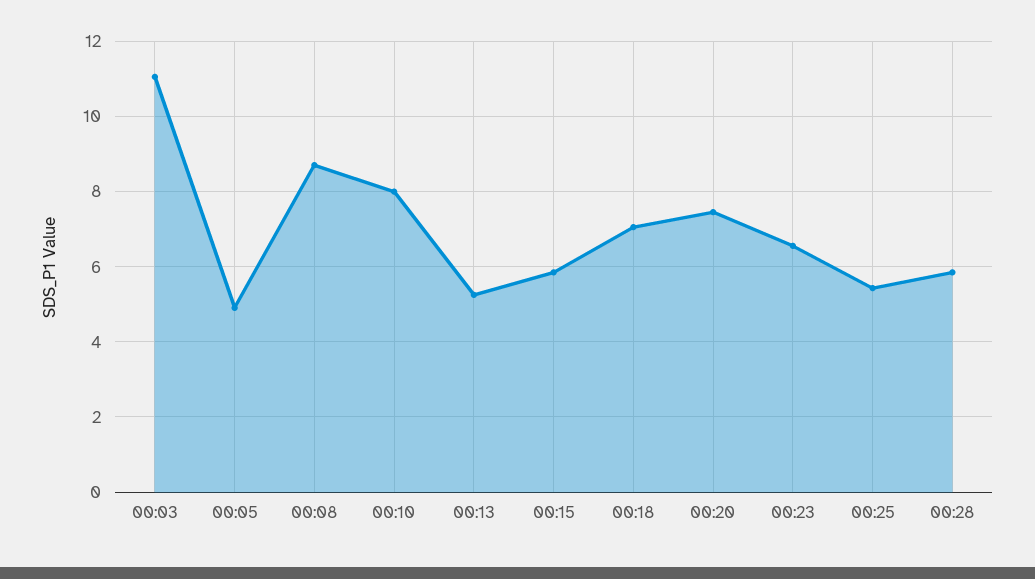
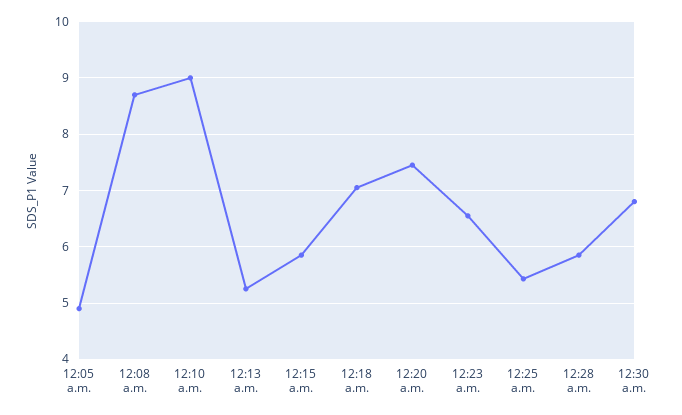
00:03: 11 -> none
00:10: 8 -> 9
12:30 a.m.: none -> 6.8

